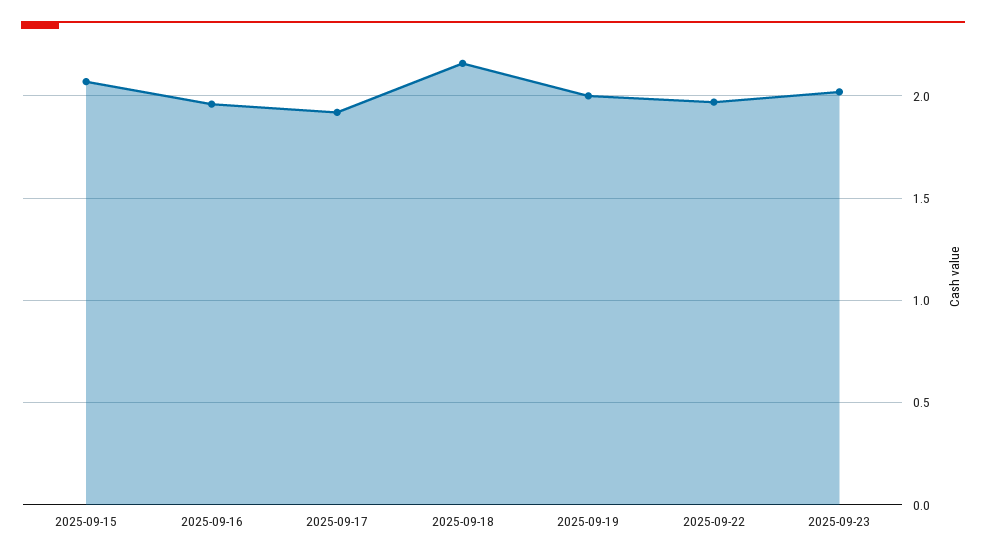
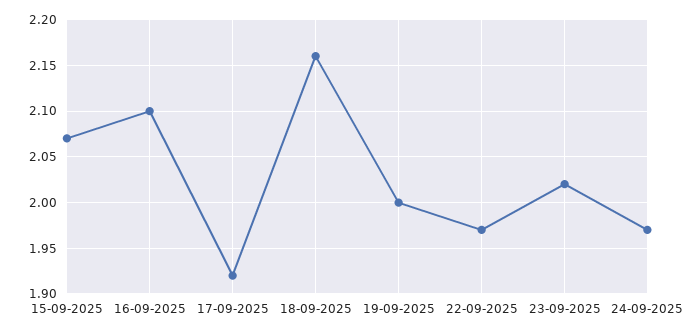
2025-09-16: 1.95 -> 2.1
24-09-2025: none -> 1.97

